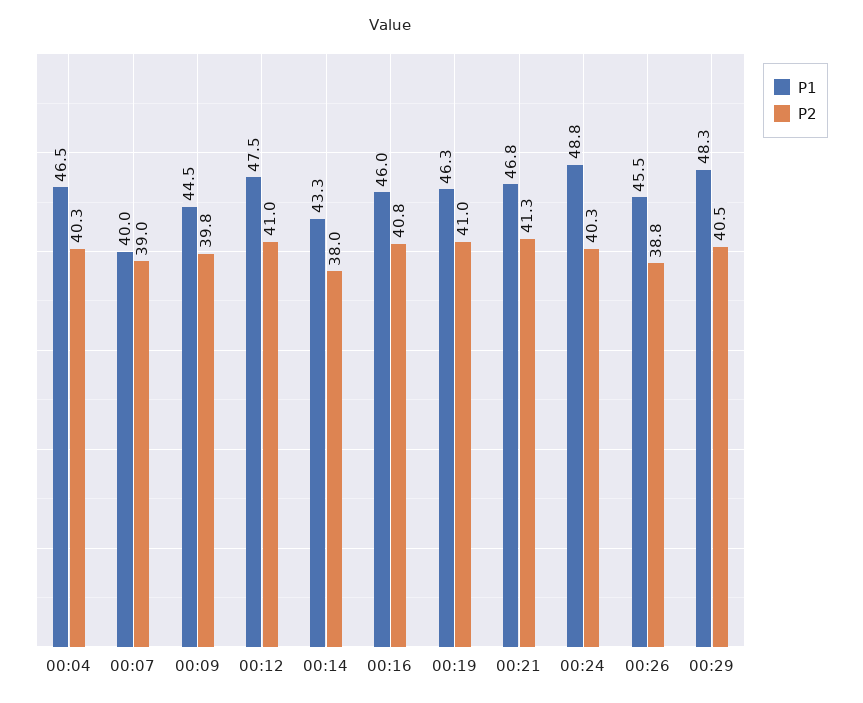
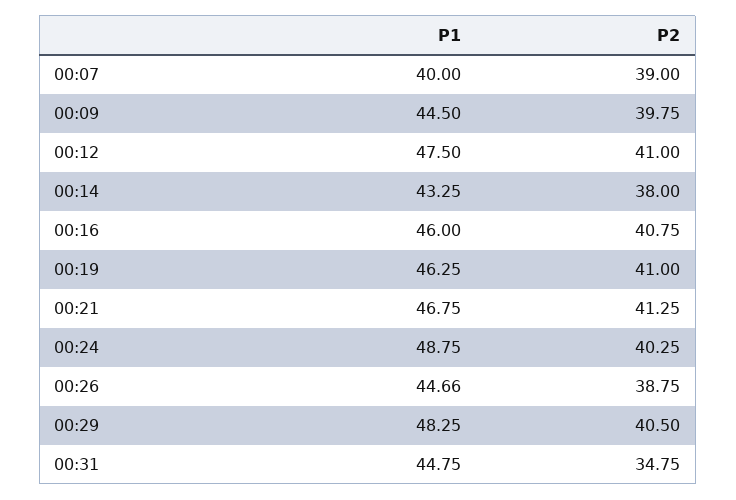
P1, 00:04: 46.5 -> none
P2, 00:04: 40.3 -> none
P1, 00:26: 45.5 -> 44.66
P1, 00:31: none -> 44.75
P2, 00:31: none -> 34.75

